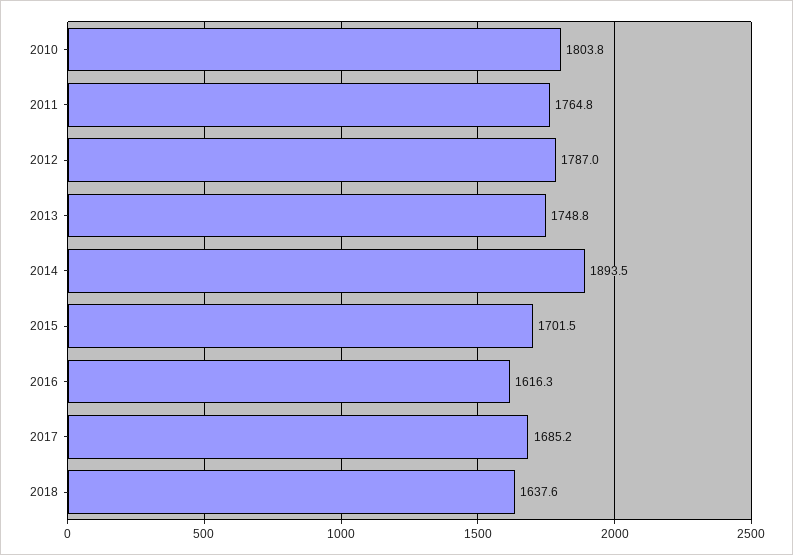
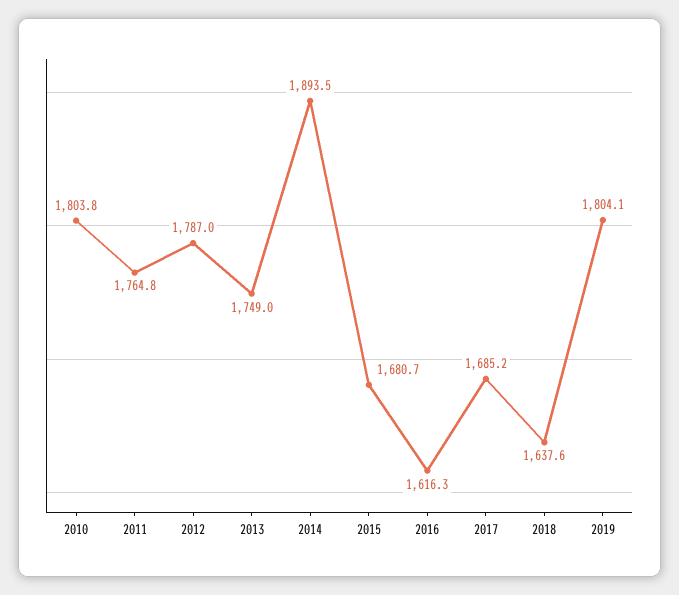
2013: 1748.8 -> 1749
2015: 1701.5 -> 1680.7
2019: none -> 1804.1

